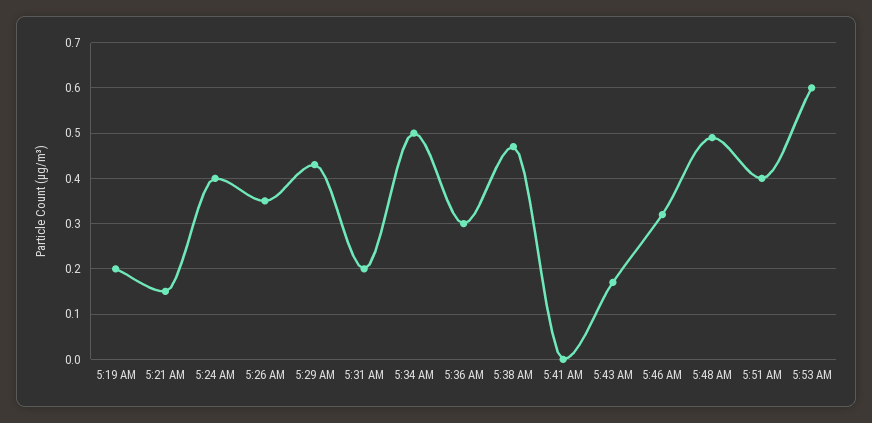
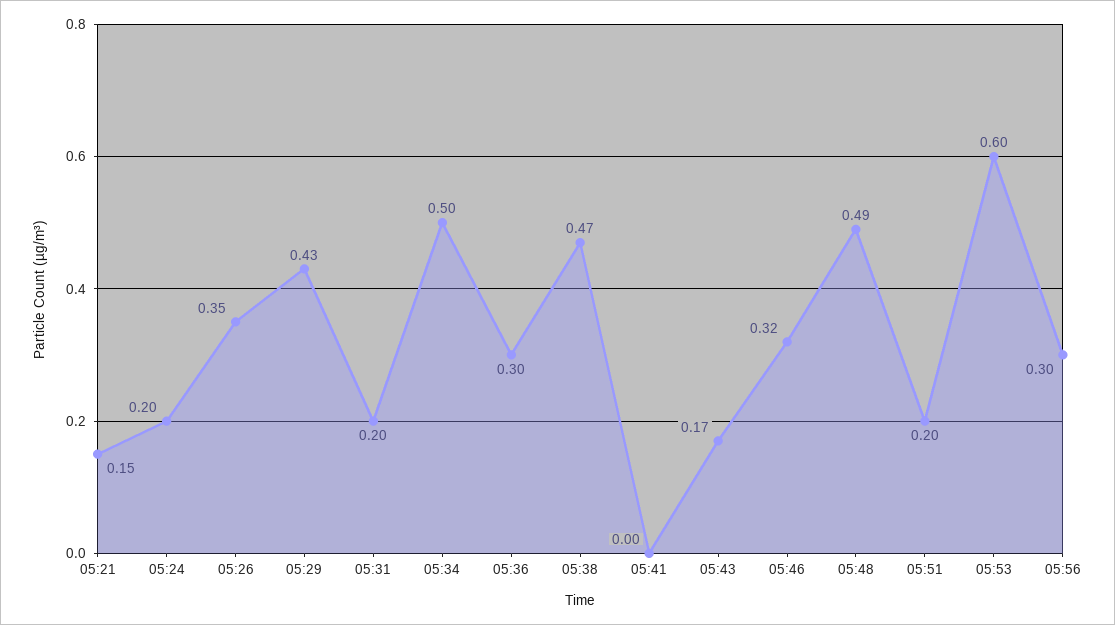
5:19 AM: 0.2 -> none
5:24 AM: 0.4 -> 0.2
5:51 AM: 0.4 -> 0.2
05:56: none -> 0.3

